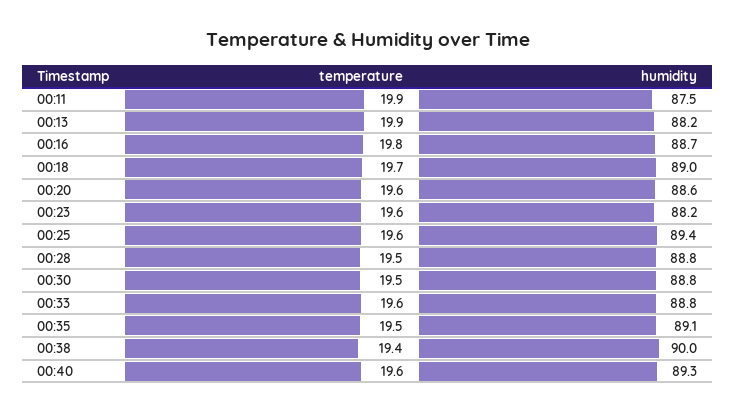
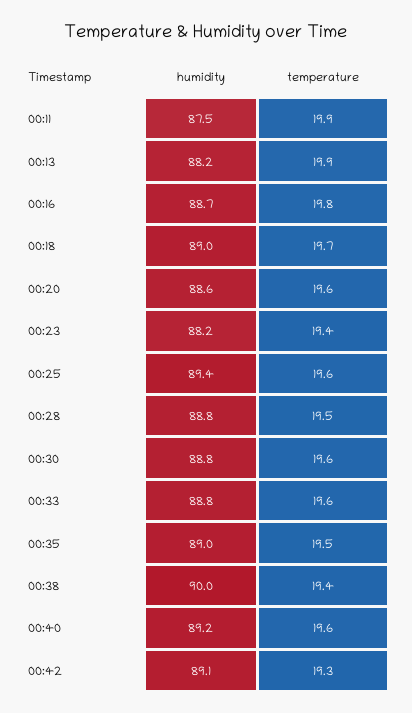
temperature, 00:23: 19.6 -> 19.4
temperature, 00:30: 19.5 -> 19.6
humidity, 00:35: 89.1 -> 89
humidity, 00:40: 89.3 -> 89.2
humidity, 00:42: none -> 89.1
temperature, 00:42: none -> 19.3

